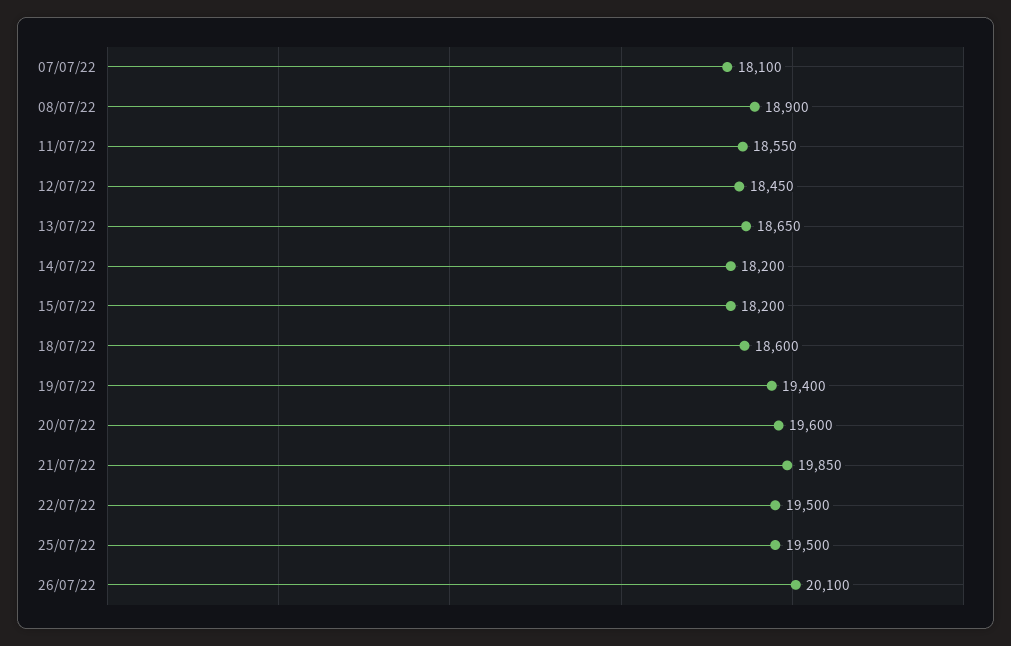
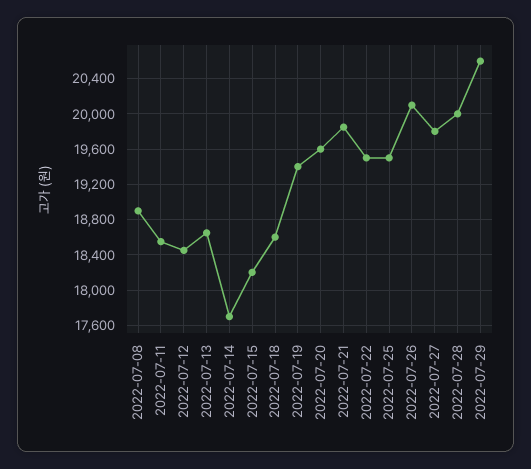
07/07/22: 18100 -> none
14/07/22: 18200 -> 17700
2022-07-27: none -> 19800
2022-07-28: none -> 20000
2022-07-29: none -> 20600

